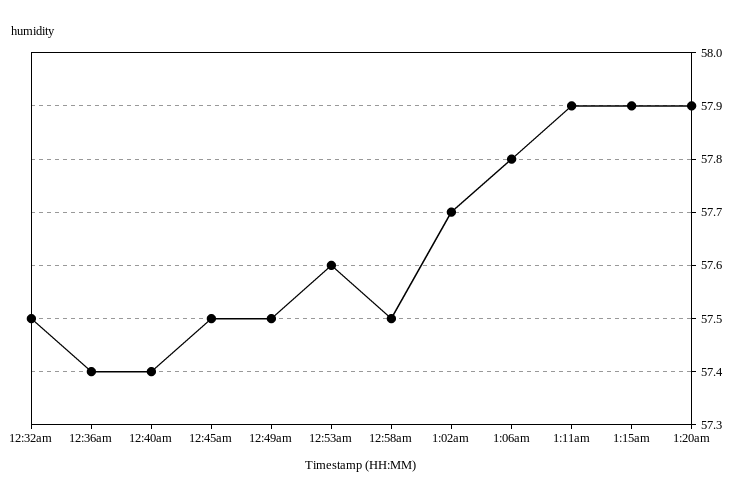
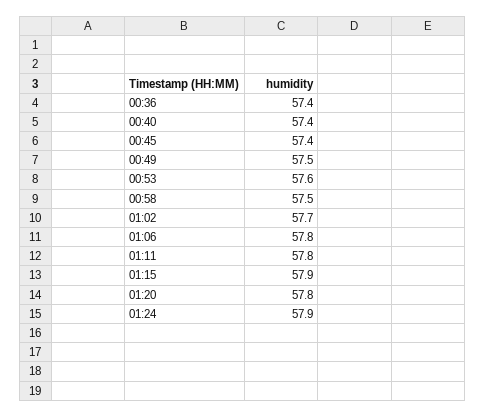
12:32am: 57.5 -> none
12:45am: 57.5 -> 57.4
1:11am: 57.9 -> 57.8
1:20am: 57.9 -> 57.8
01:24: none -> 57.9

